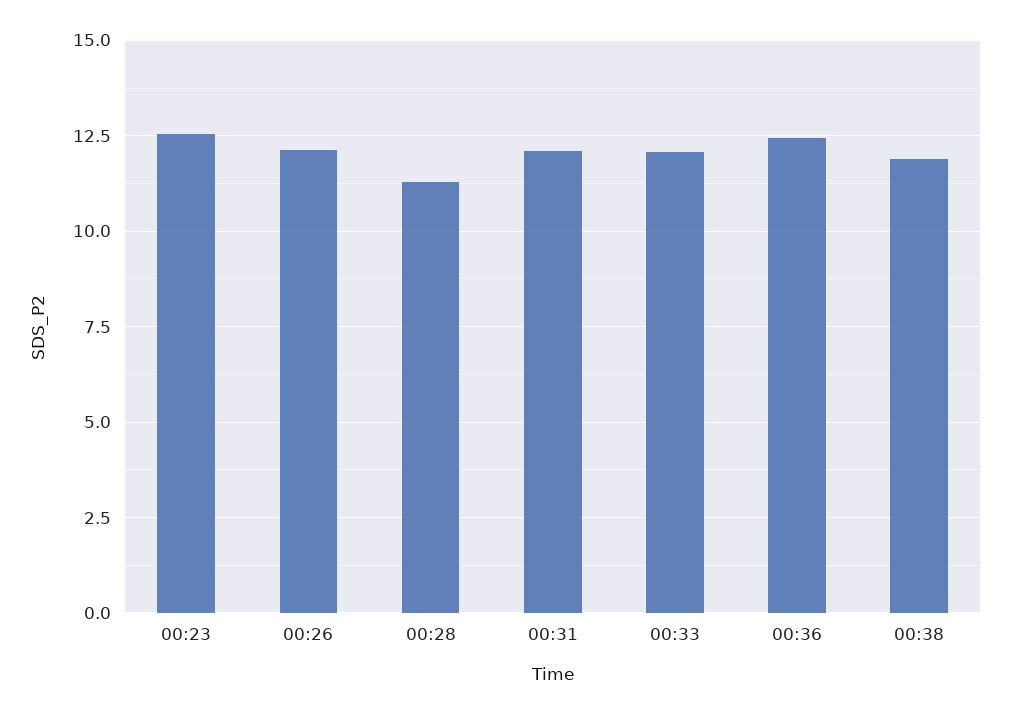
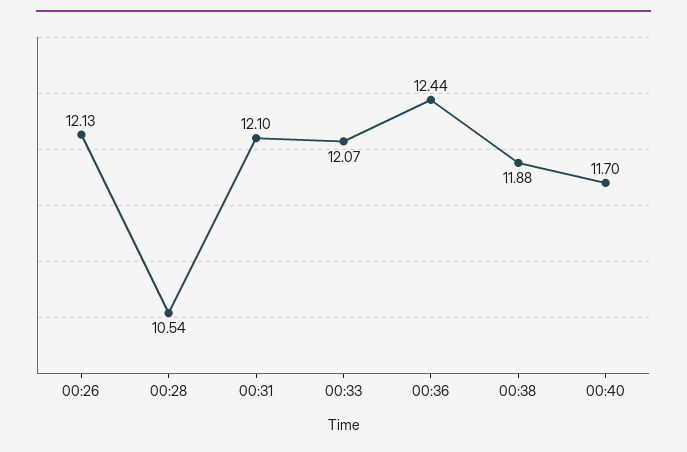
00:23: 12.5 -> none
00:28: 11.25 -> 10.54
00:40: none -> 11.7

